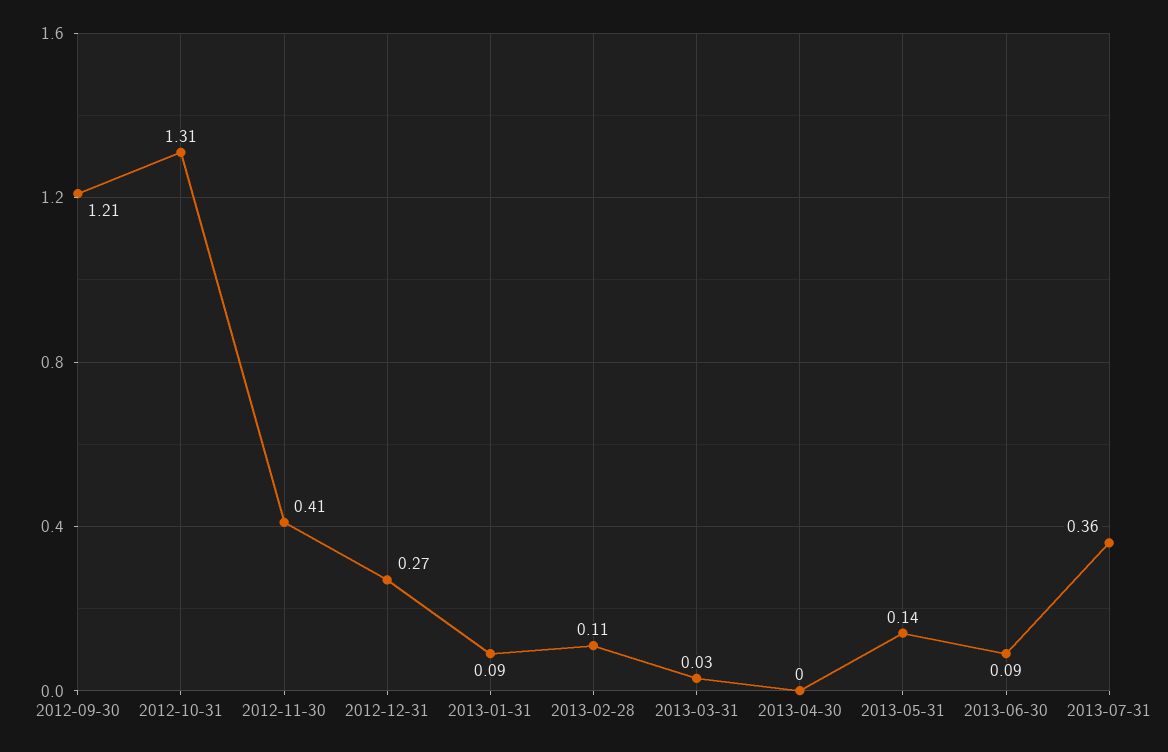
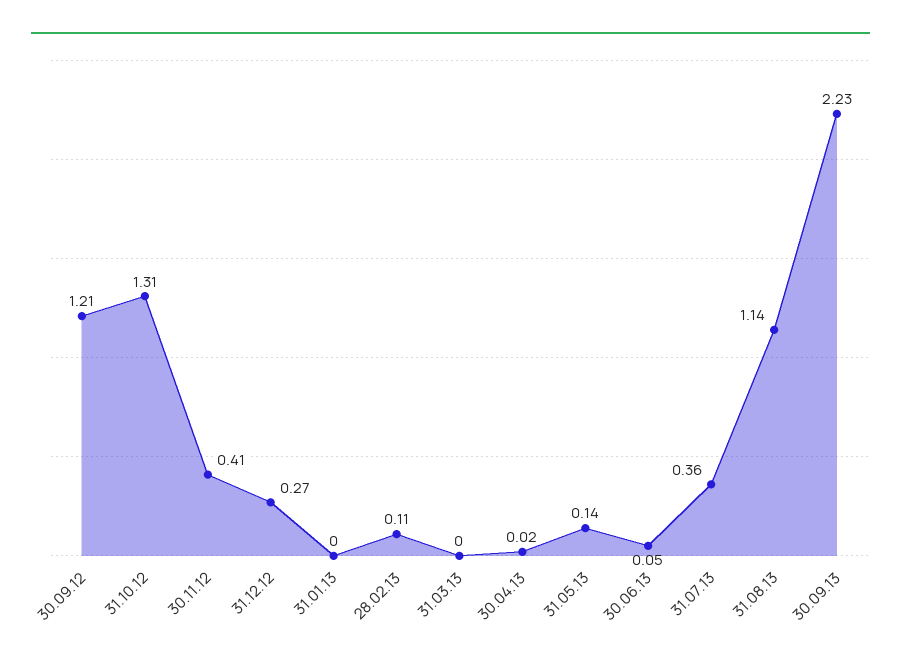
2013-01-31: 0.09 -> 0
2013-03-31: 0.03 -> 0
2013-04-30: 0 -> 0.02
2013-06-30: 0.09 -> 0.05
31.08.13: none -> 1.14
30.09.13: none -> 2.23

